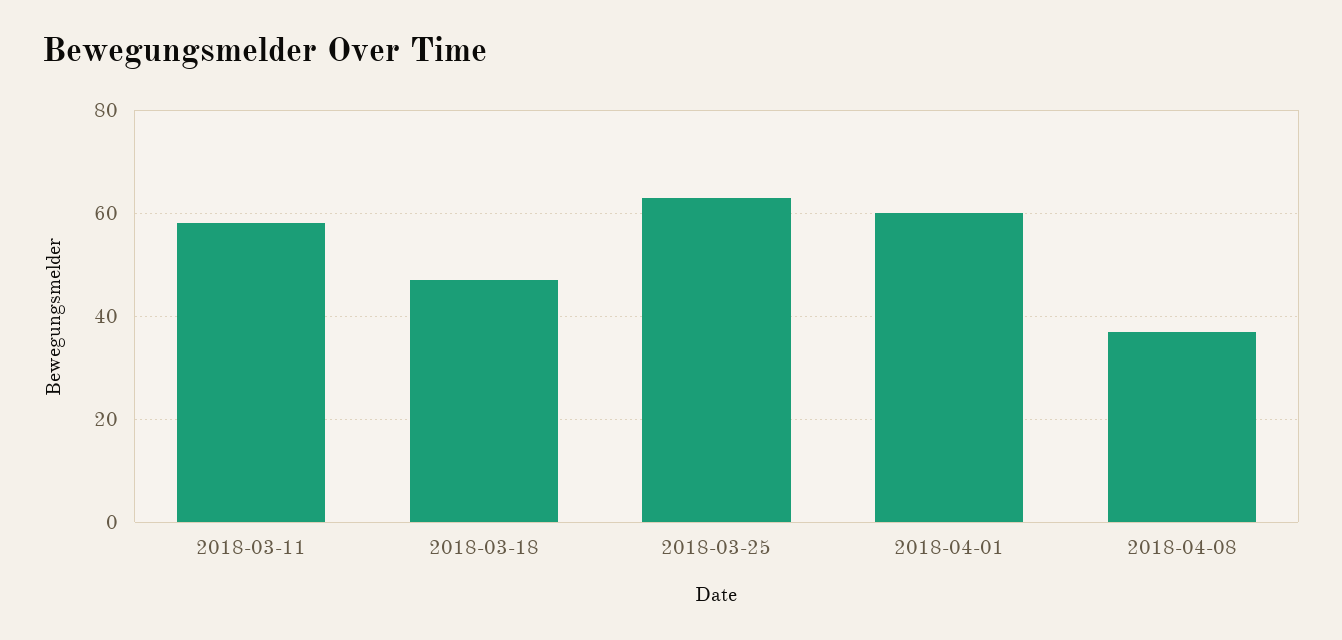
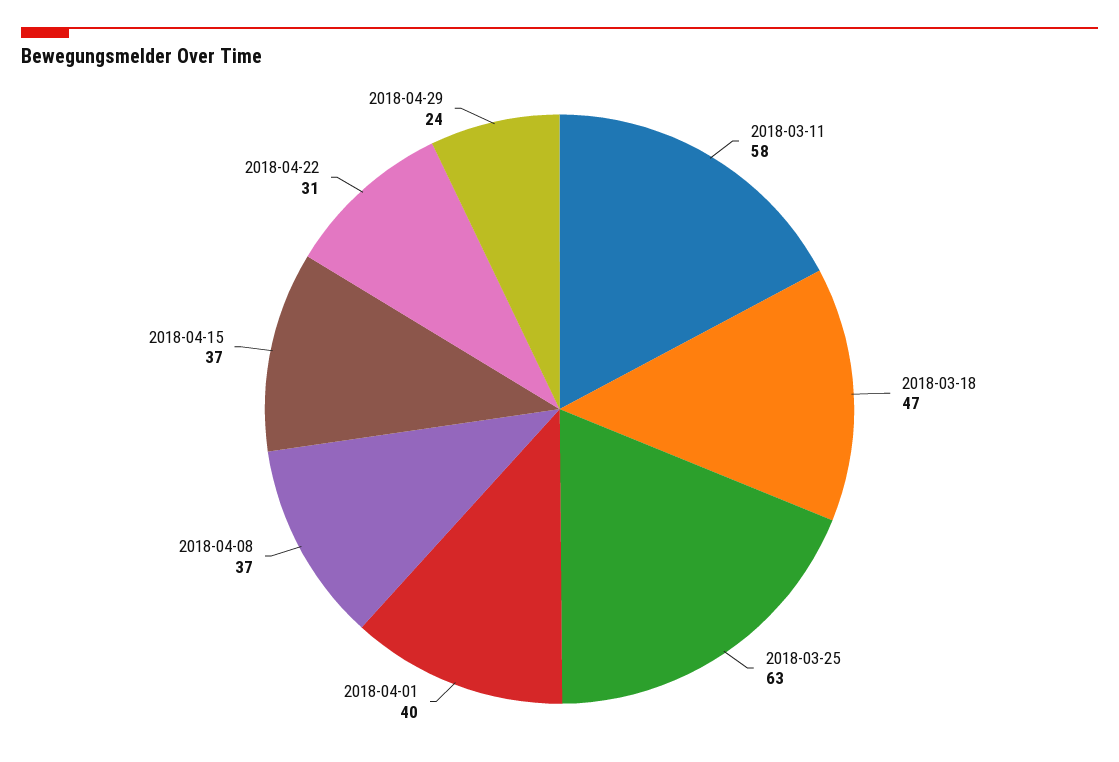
2018-04-01: 60 -> 40
2018-04-15: none -> 37
2018-04-22: none -> 31
2018-04-29: none -> 24

